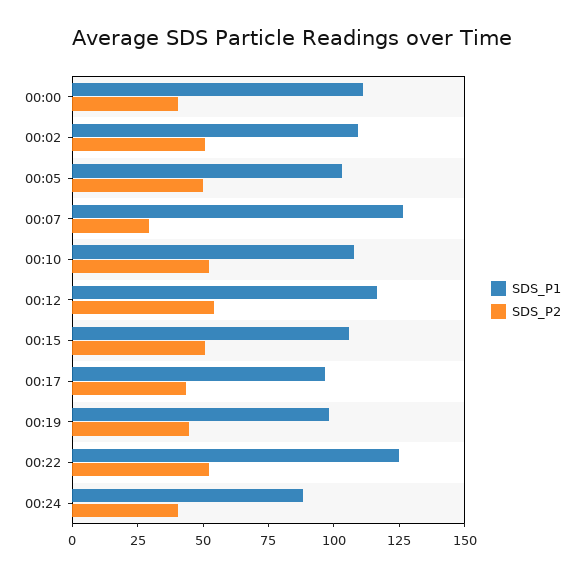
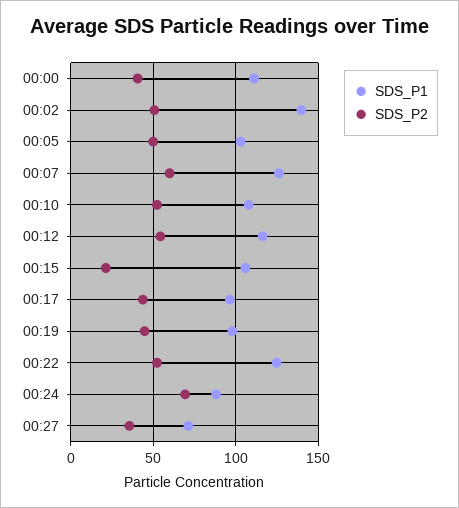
SDS_P1, 00:02: 110 -> 140
SDS_P2, 00:07: 30 -> 60
SDS_P2, 00:15: 50 -> 20
SDS_P2, 00:24: 40 -> 70
SDS_P1, 00:27: none -> 70
SDS_P2, 00:27: none -> 35

